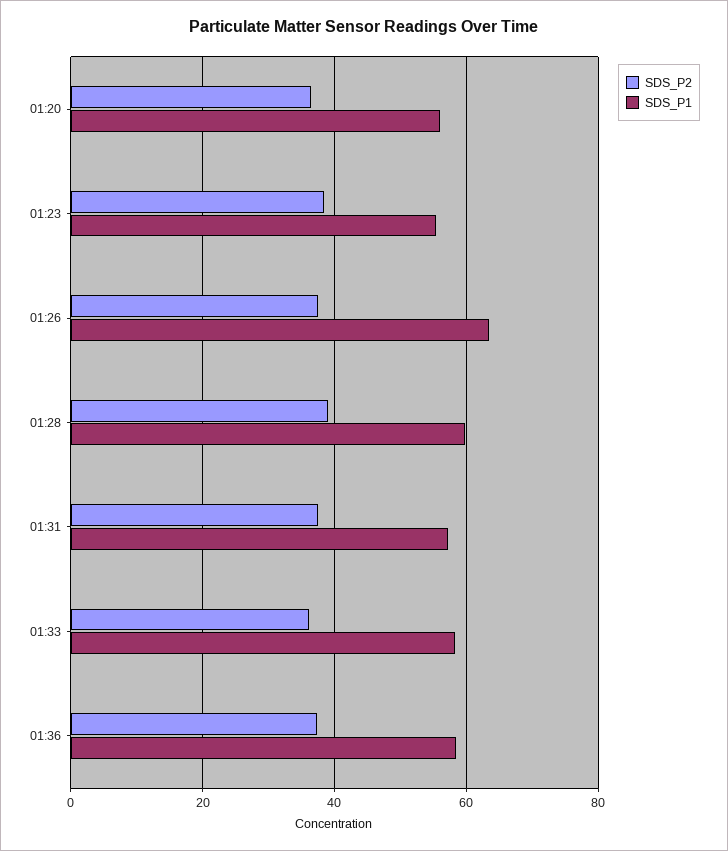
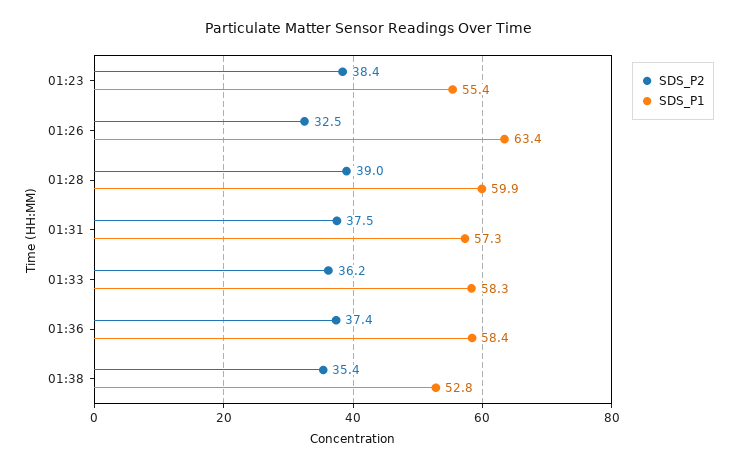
SDS_P2, 01:20: 36 -> none
SDS_P1, 01:20: 56 -> none
SDS_P2, 01:26: 38 -> 32.5
SDS_P2, 01:38: none -> 35.4
SDS_P1, 01:38: none -> 52.8

